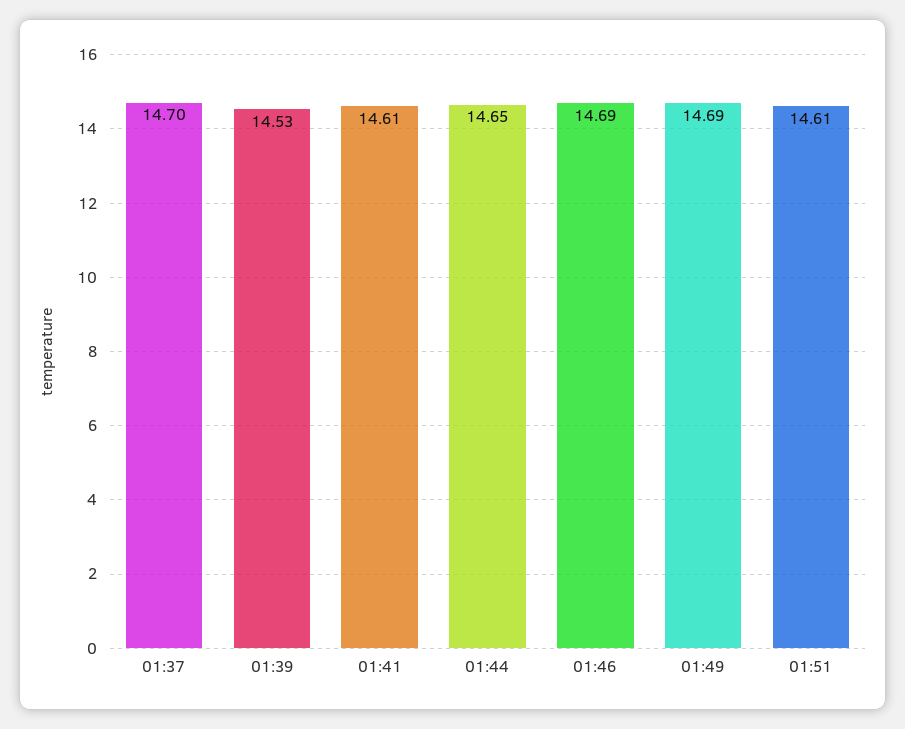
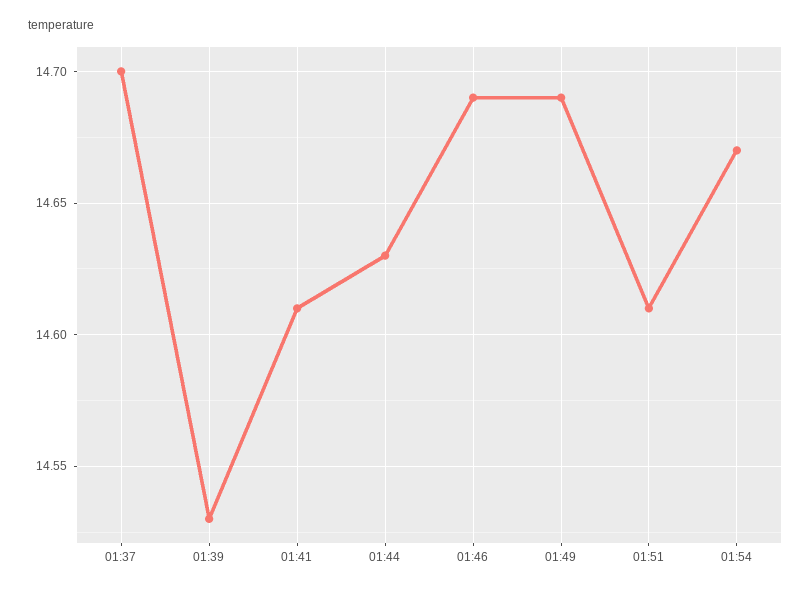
01:44: 14.65 -> 14.63
01:54: none -> 14.67

